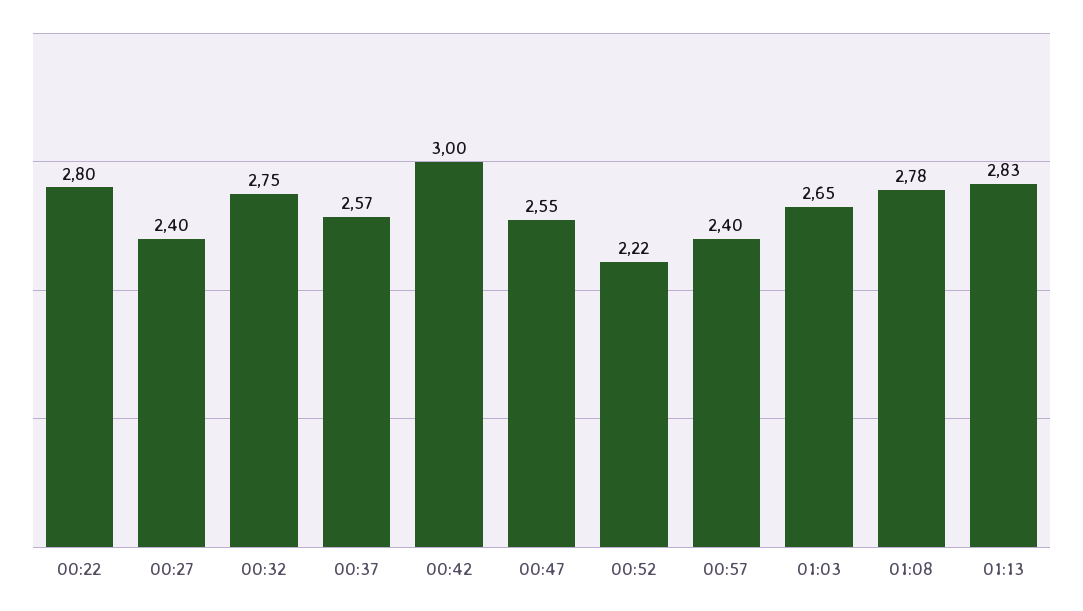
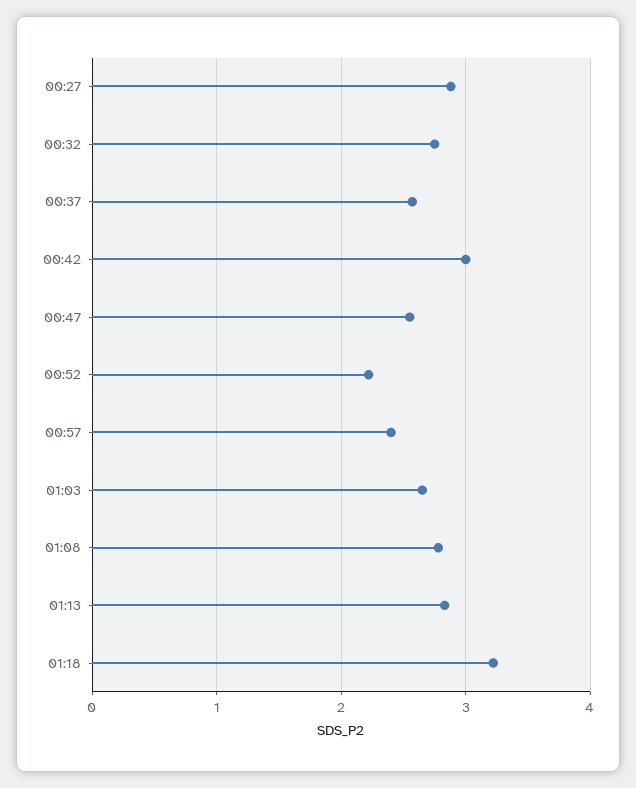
00:22: 2.8 -> none
00:27: 2.4 -> 2.9
01:18: none -> 3.2

